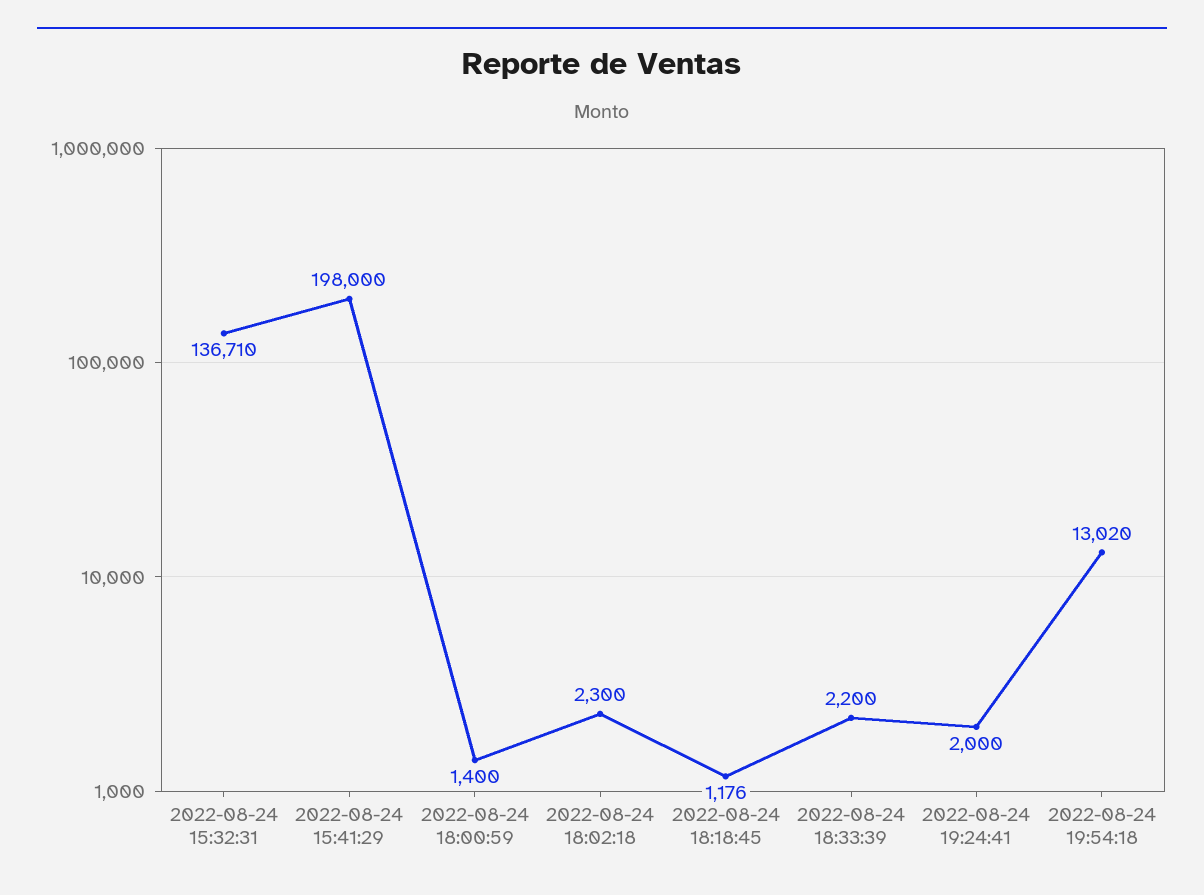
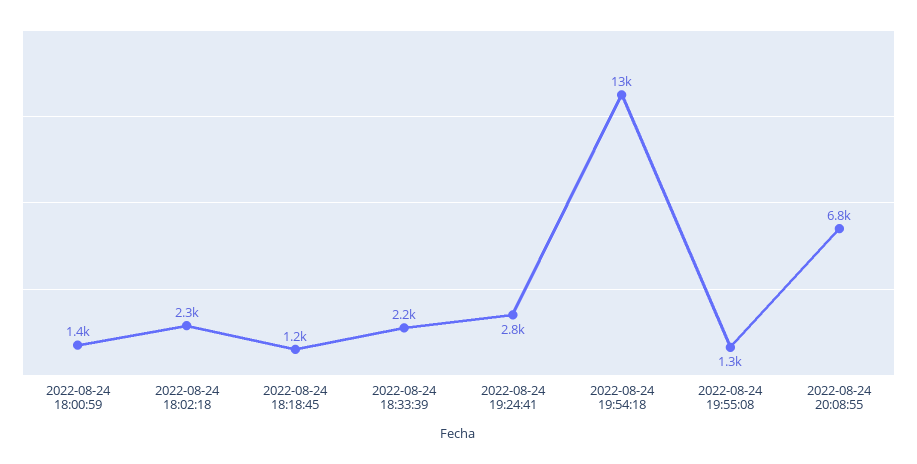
2022-08-24 15:32:31: 136710 -> none
2022-08-24 15:41:29: 198000 -> none
2022-08-24 19:24:41: 2000 -> 2800
2022-08-24 19:55:08: none -> 1300
2022-08-24 20:08:55: none -> 6800

